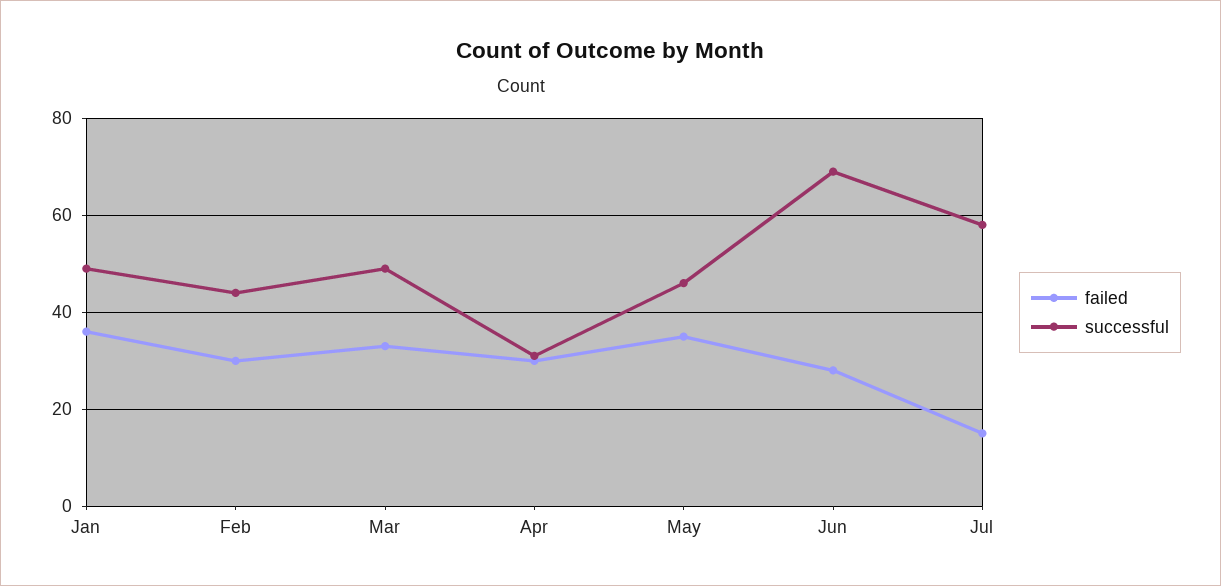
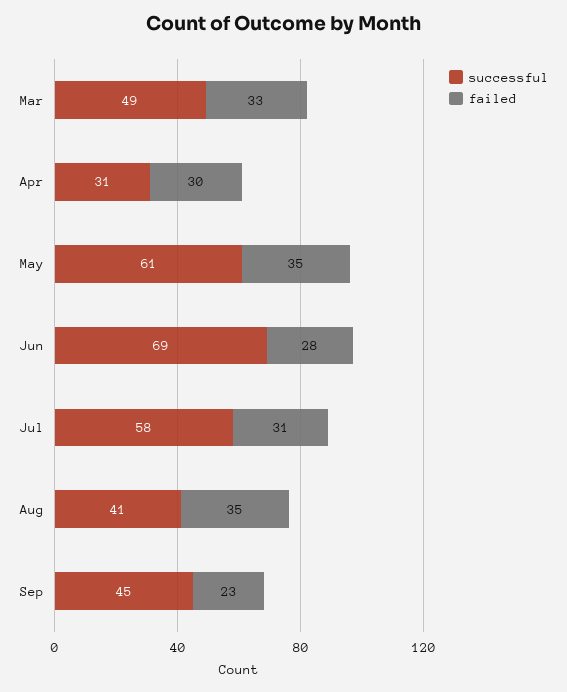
failed, Jan: 35 -> none
successful, Jan: 50 -> none
failed, Feb: 30 -> none
successful, Feb: 45 -> none
successful, May: 45 -> 61
failed, Jul: 15 -> 31
successful, Aug: none -> 41
failed, Aug: none -> 35
successful, Sep: none -> 45
failed, Sep: none -> 23

